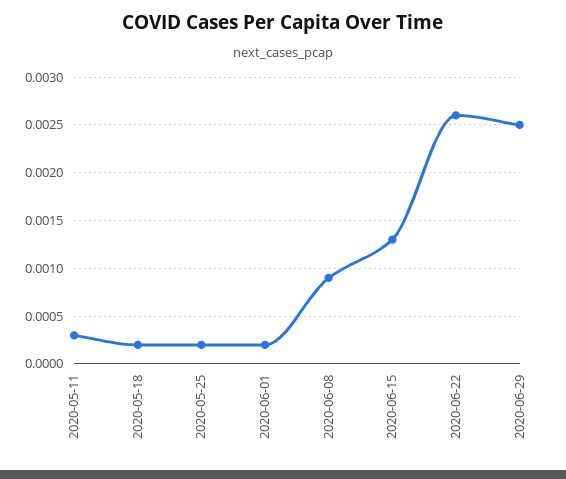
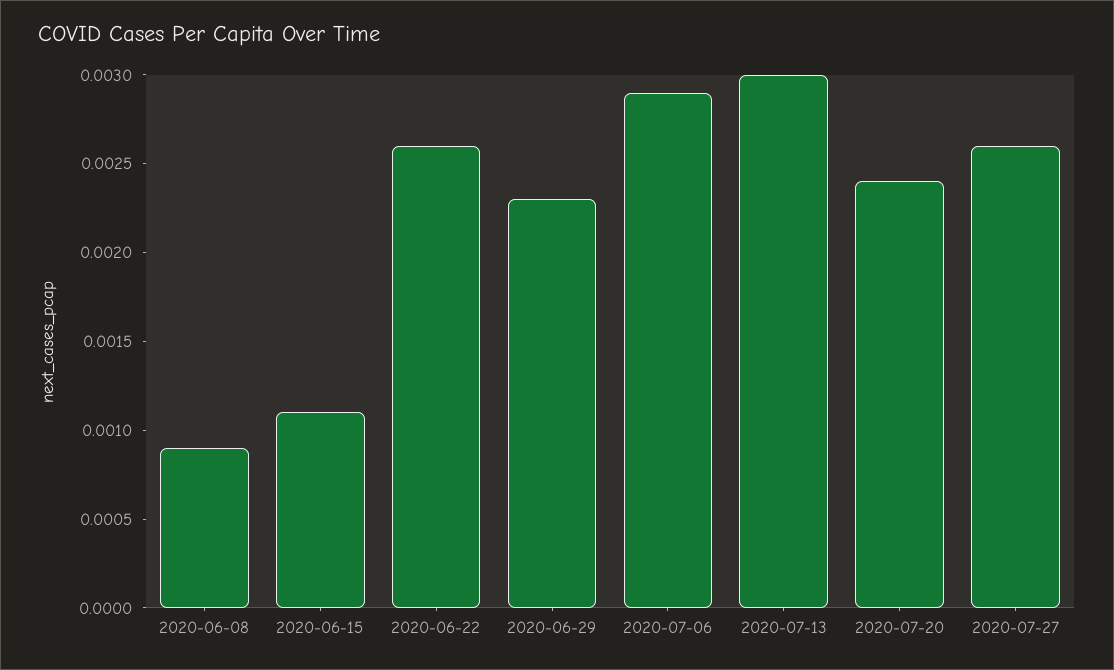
2020-05-11: 0.0003 -> none
2020-05-18: 0.0002 -> none
2020-05-25: 0.0002 -> none
2020-06-01: 0.0002 -> none
2020-06-15: 0.0013 -> 0.0011
2020-06-29: 0.0025 -> 0.0023
2020-07-06: none -> 0.0029
2020-07-13: none -> 0.003
2020-07-20: none -> 0.0024
2020-07-27: none -> 0.0026

